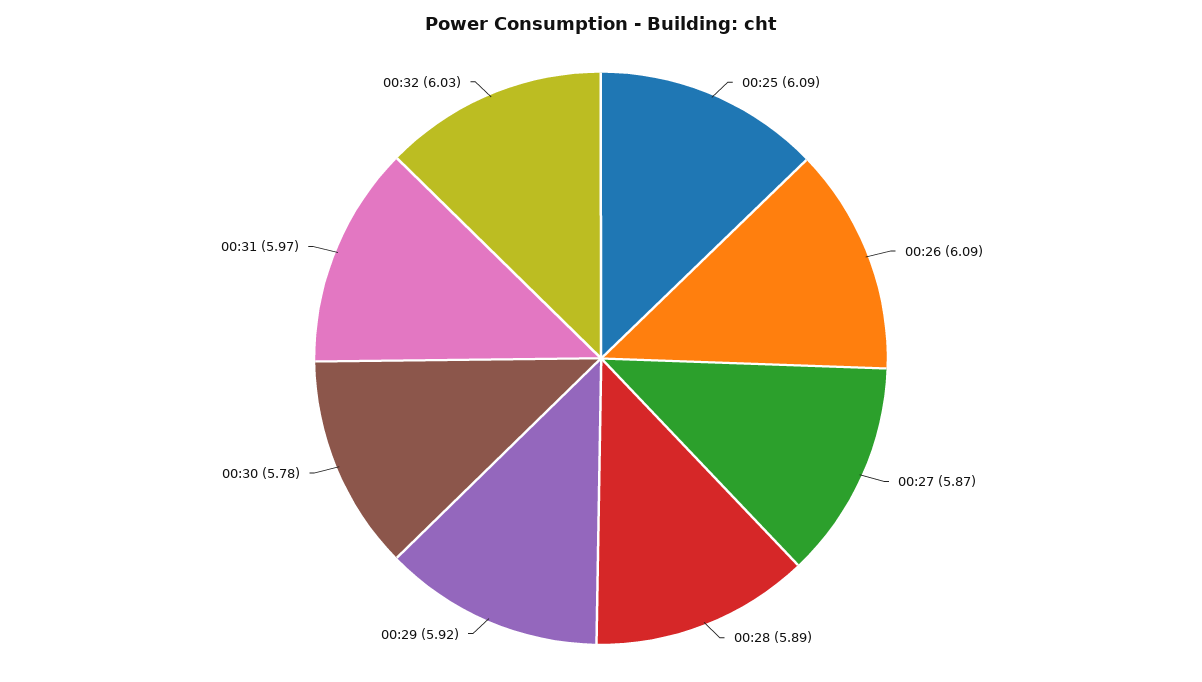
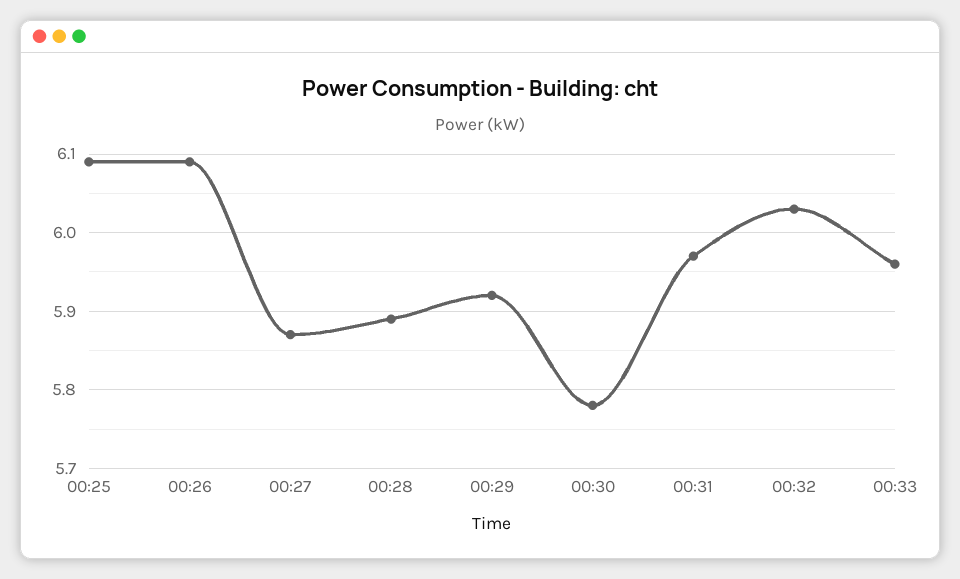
00:33: none -> 5.96

